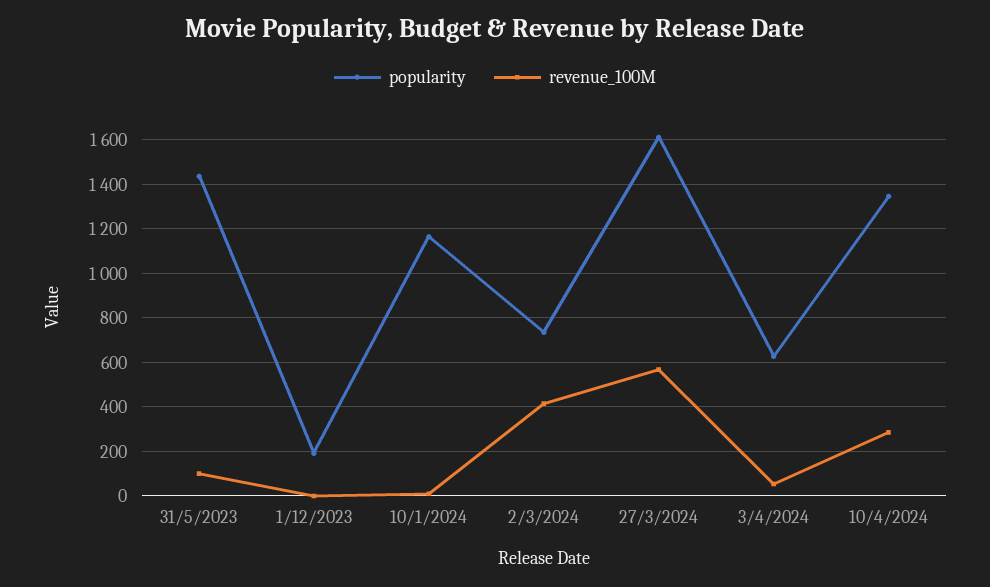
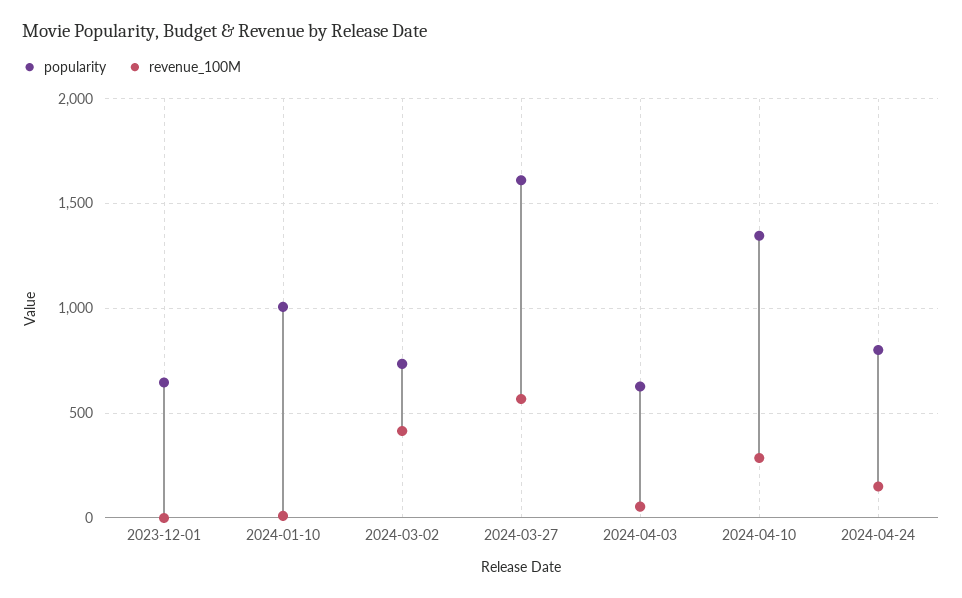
popularity, 31/5/2023: 1450 -> none
revenue_100M, 31/5/2023: 100 -> none
popularity, 1/12/2023: 200 -> 650
popularity, 10/1/2024: 1150 -> 1000
popularity, 2024-04-24: none -> 800
revenue_100M, 2024-04-24: none -> 150

